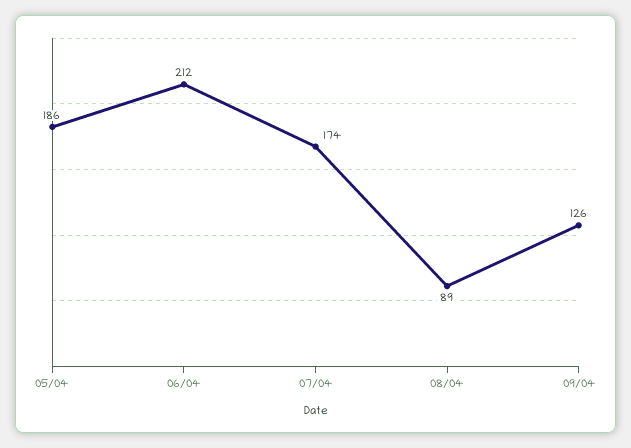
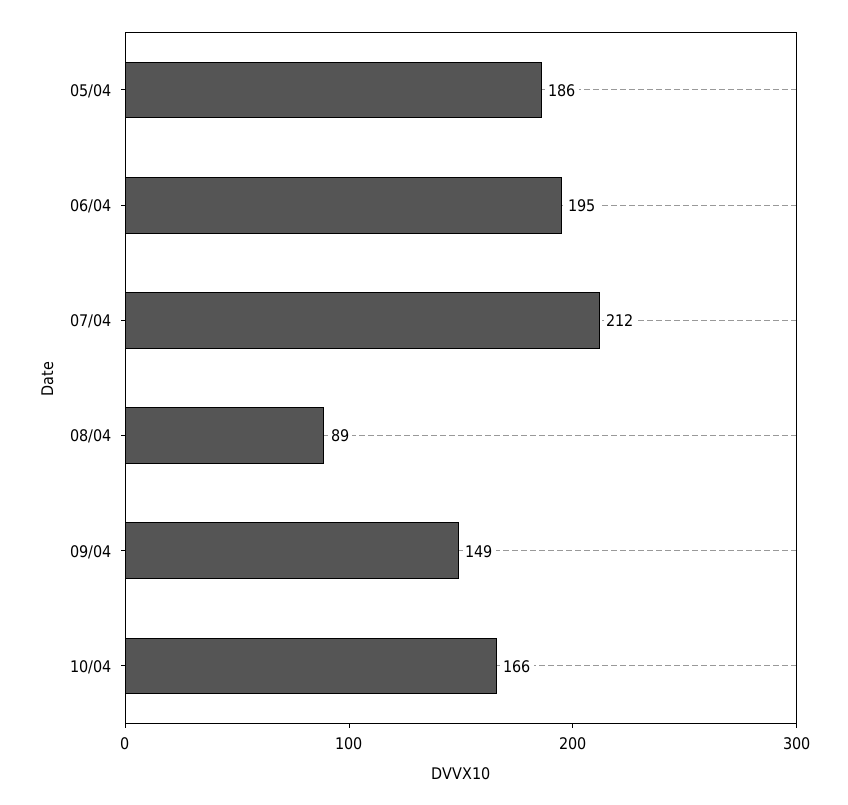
06/04: 212 -> 195
07/04: 174 -> 212
09/04: 126 -> 149
10/04: none -> 166

